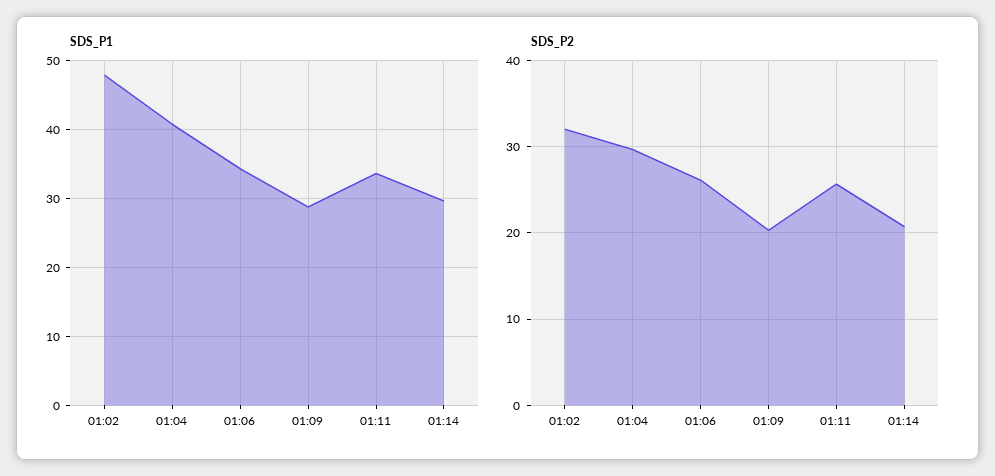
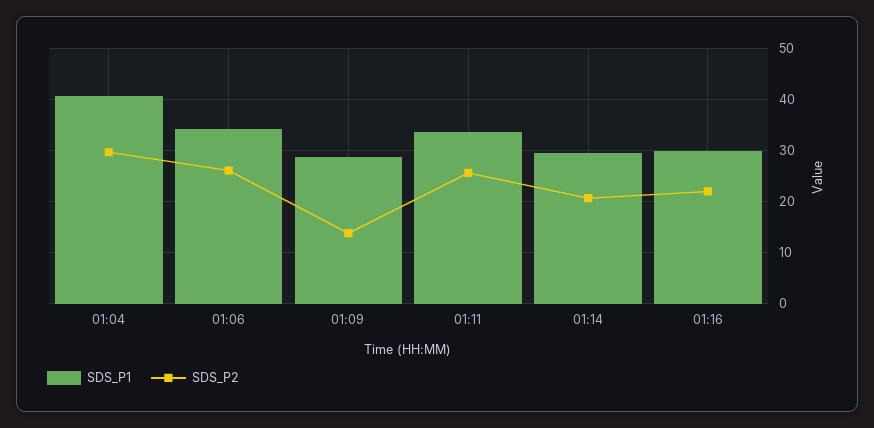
SDS_P1, 01:02: 48 -> none
SDS_P2, 01:02: 32 -> none
SDS_P2, 01:09: 20 -> 14
SDS_P1, 01:16: none -> 30
SDS_P2, 01:16: none -> 22

